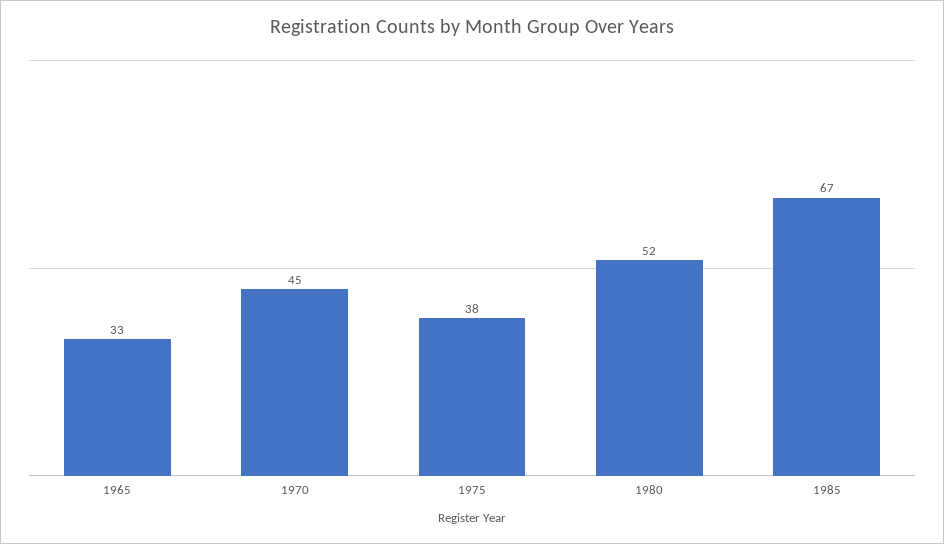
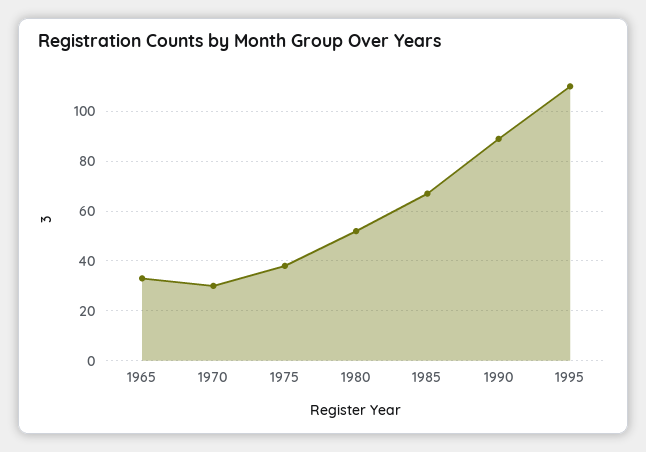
1970: 45 -> 30
1990: none -> 90
1995: none -> 110

